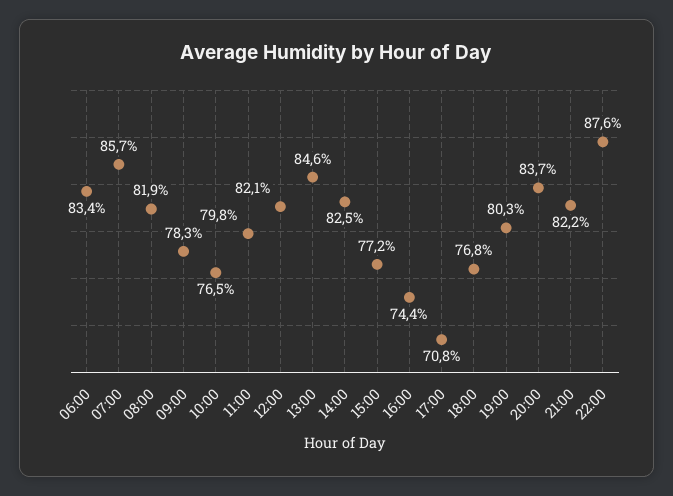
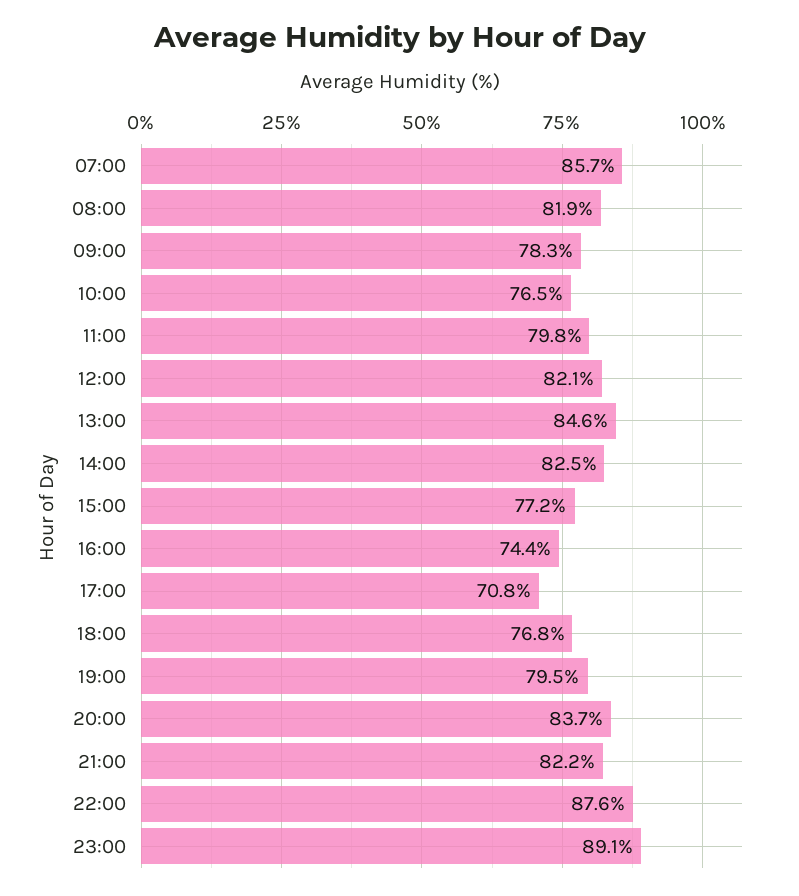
06:00: 83.4 -> none
19:00: 80.3 -> 79.5
23:00: none -> 89.1

